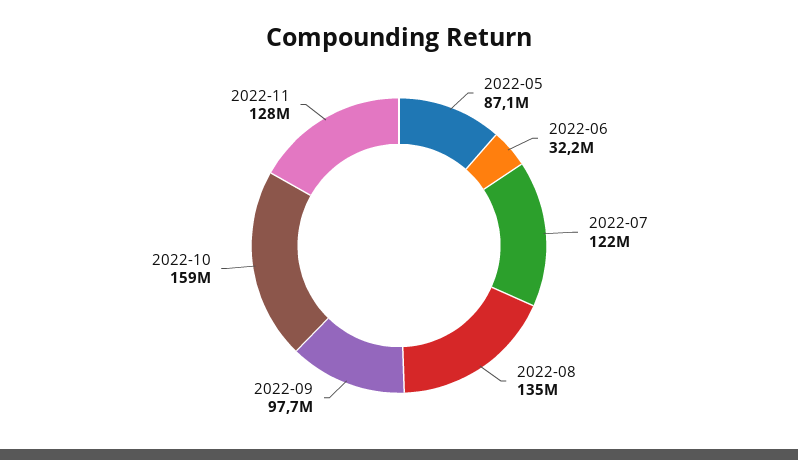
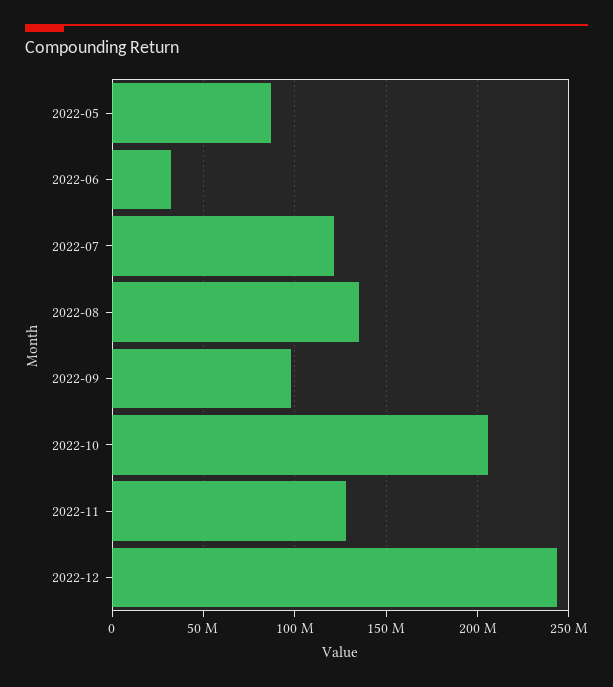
2022-10: 159000000 -> 205000000
2022-12: none -> 245000000

